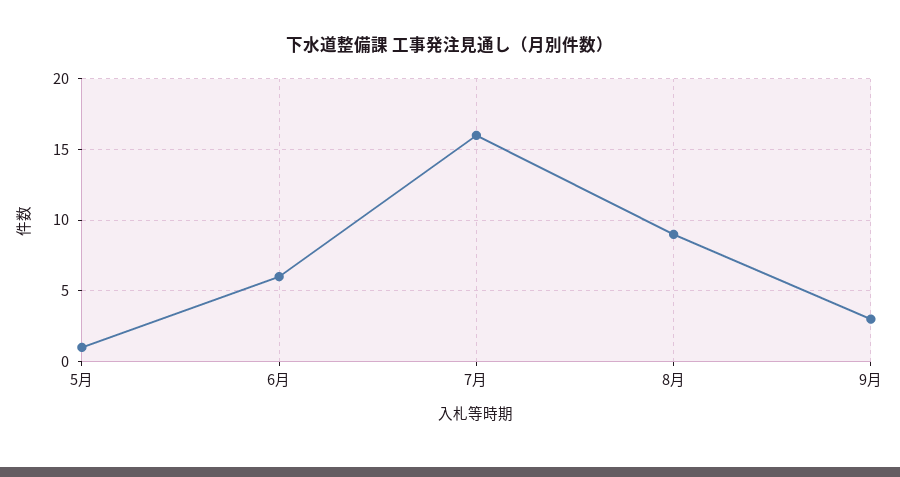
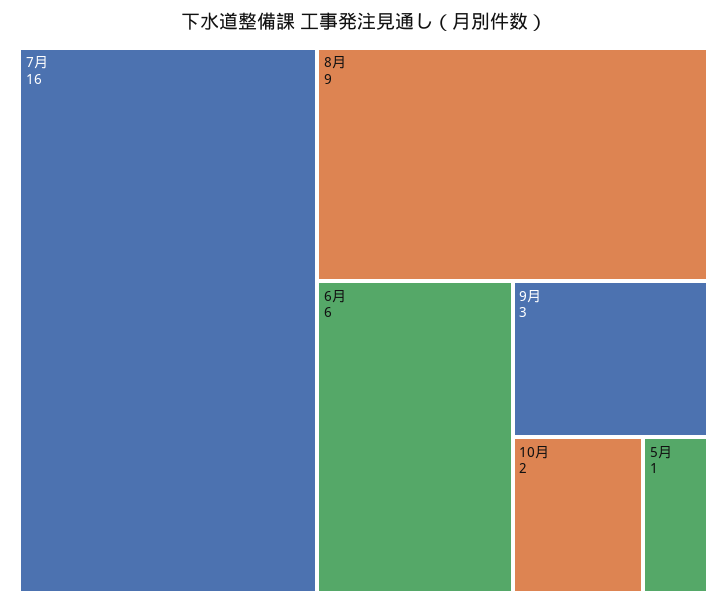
10月: none -> 2

